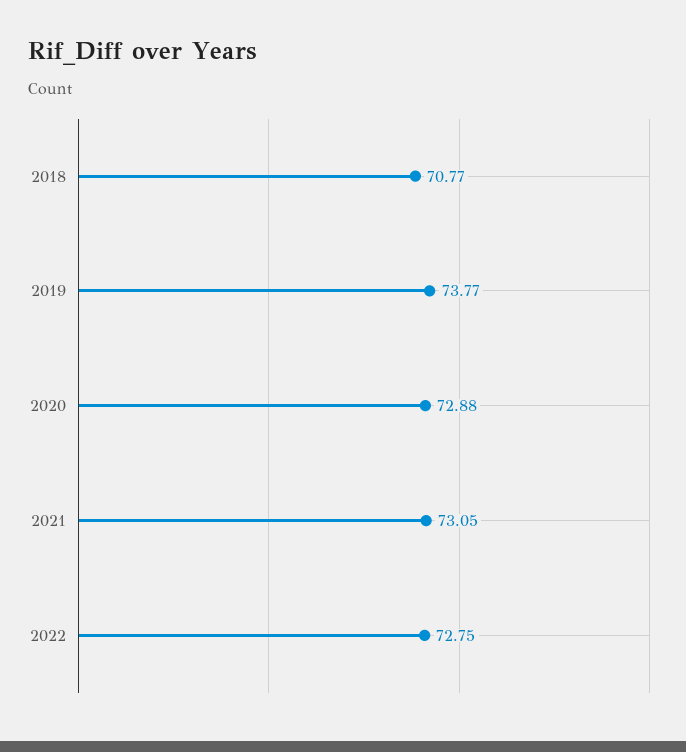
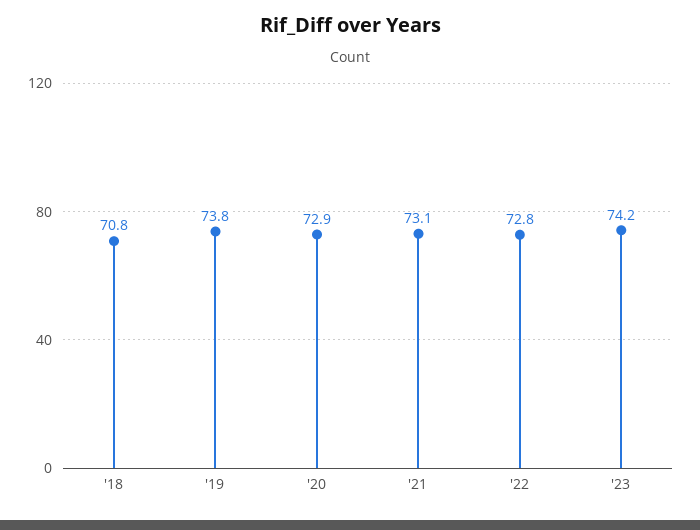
'23: none -> 74.2

